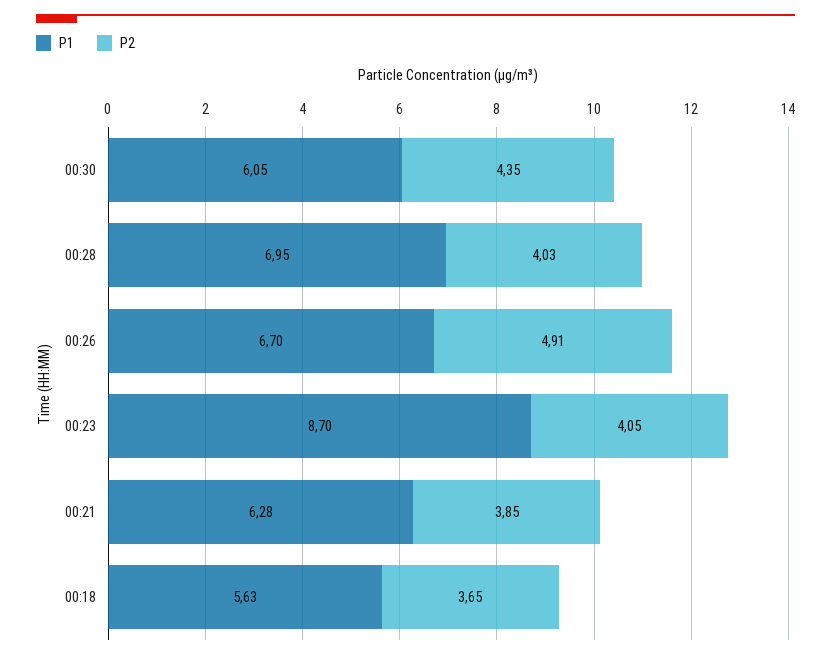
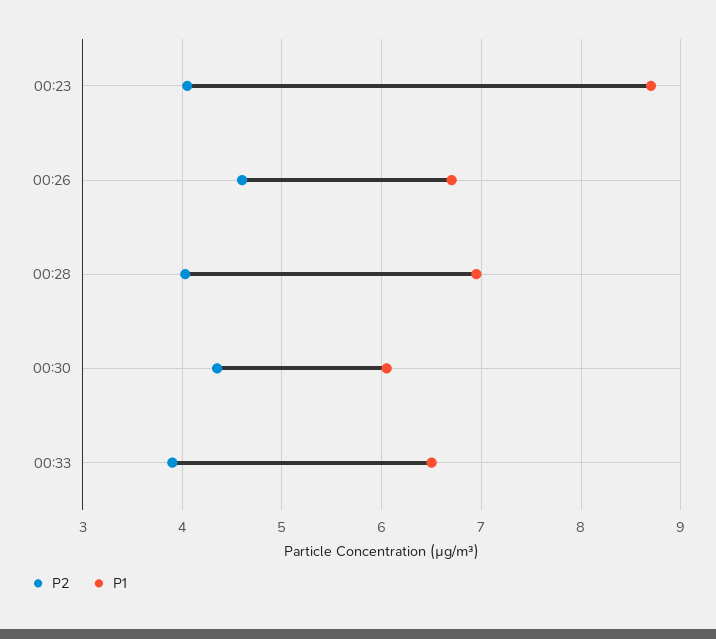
P2, 00:26: 4.91 -> 4.6
P1, 00:21: 6.28 -> none
P2, 00:21: 3.85 -> none
P1, 00:18: 5.63 -> none
P2, 00:18: 3.65 -> none
P2, 00:33: none -> 3.9
P1, 00:33: none -> 6.5

